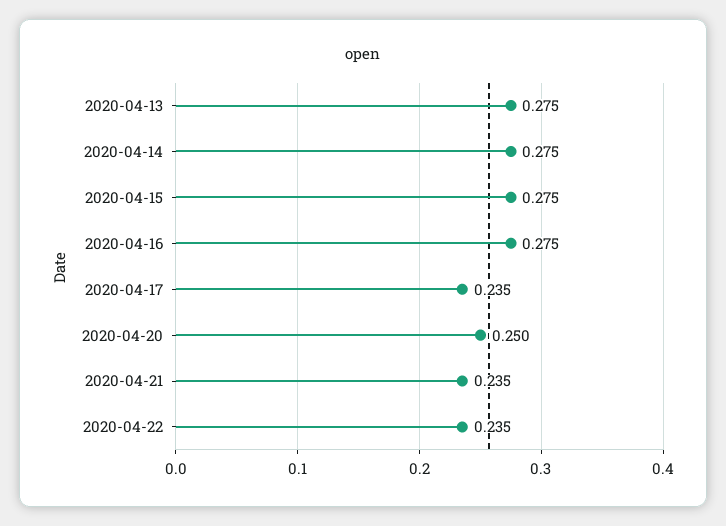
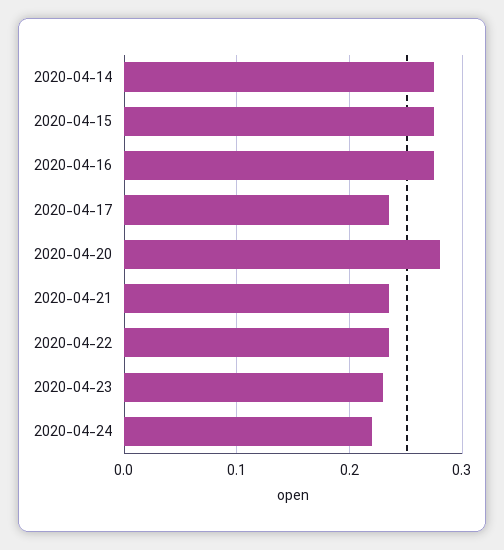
2020-04-13: 0.275 -> none
2020-04-20: 0.25 -> 0.28
2020-04-23: none -> 0.23
2020-04-24: none -> 0.22

